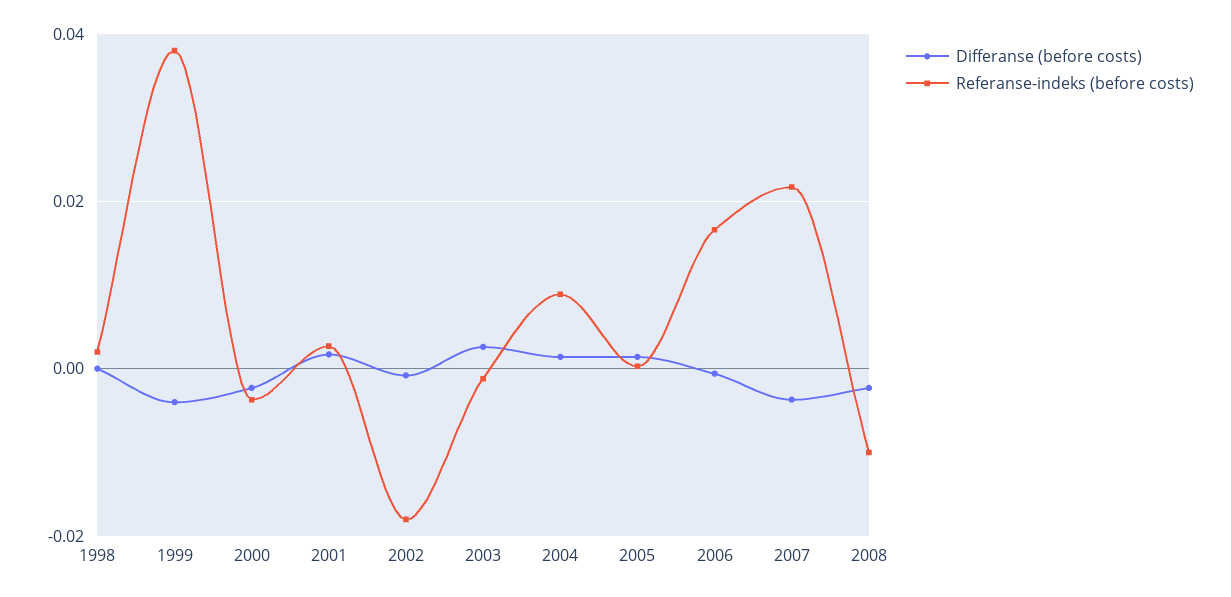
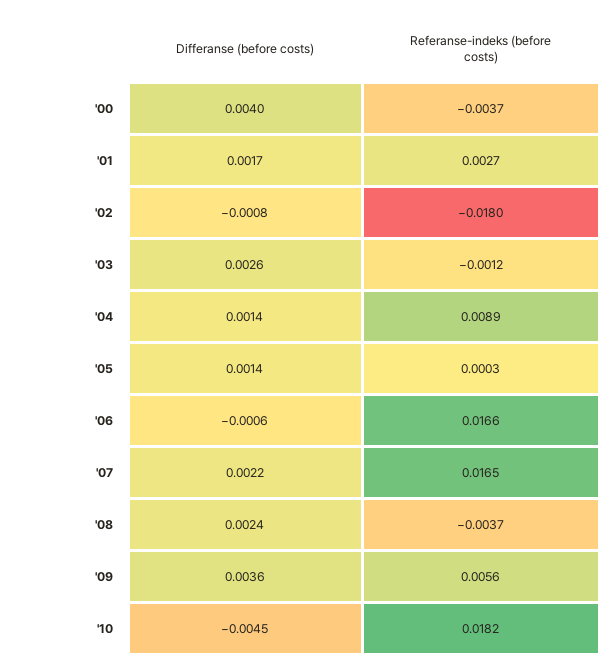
Differanse (before costs), 1998: 0 -> none
Referanse-indeks (before costs), 1998: 0.002 -> none
Differanse (before costs), 1999: -0.004 -> none
Referanse-indeks (before costs), 1999: 0.038 -> none
Differanse (before costs), 2000: -0.002 -> 0.004
Differanse (before costs), 2007: -0.004 -> 0.0022
Referanse-indeks (before costs), 2007: 0.022 -> 0.0165
Differanse (before costs), 2008: -0.002 -> 0.0024
Referanse-indeks (before costs), 2008: -0.01 -> -0.0037
Differanse (before costs), '09: none -> 0.0036
Referanse-indeks (before costs), '09: none -> 0.0056
Differanse (before costs), '10: none -> -0.0045
Referanse-indeks (before costs), '10: none -> 0.0182

